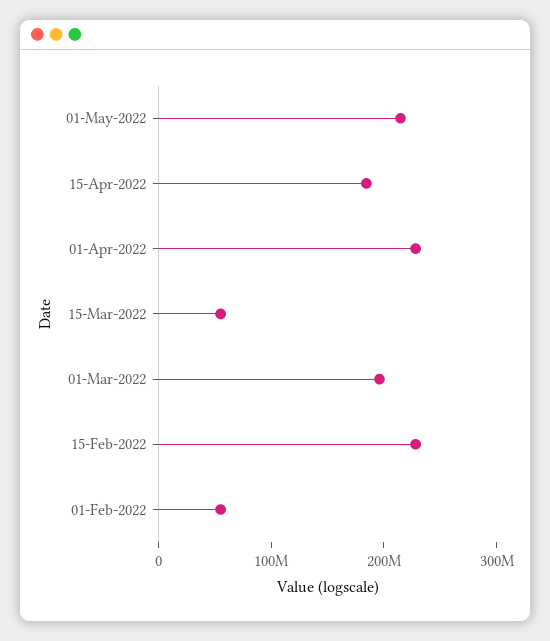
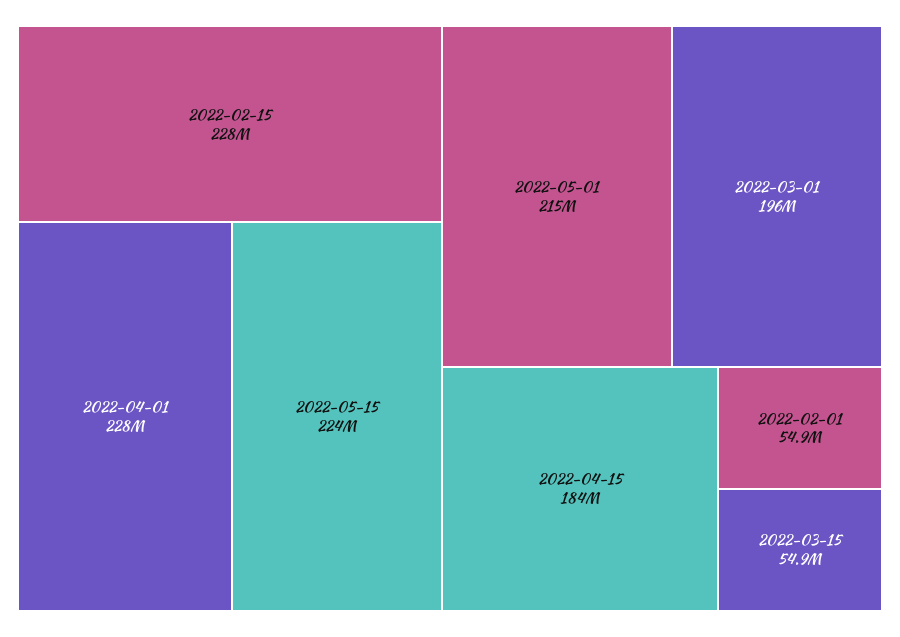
2022-05-15: none -> 224000000

